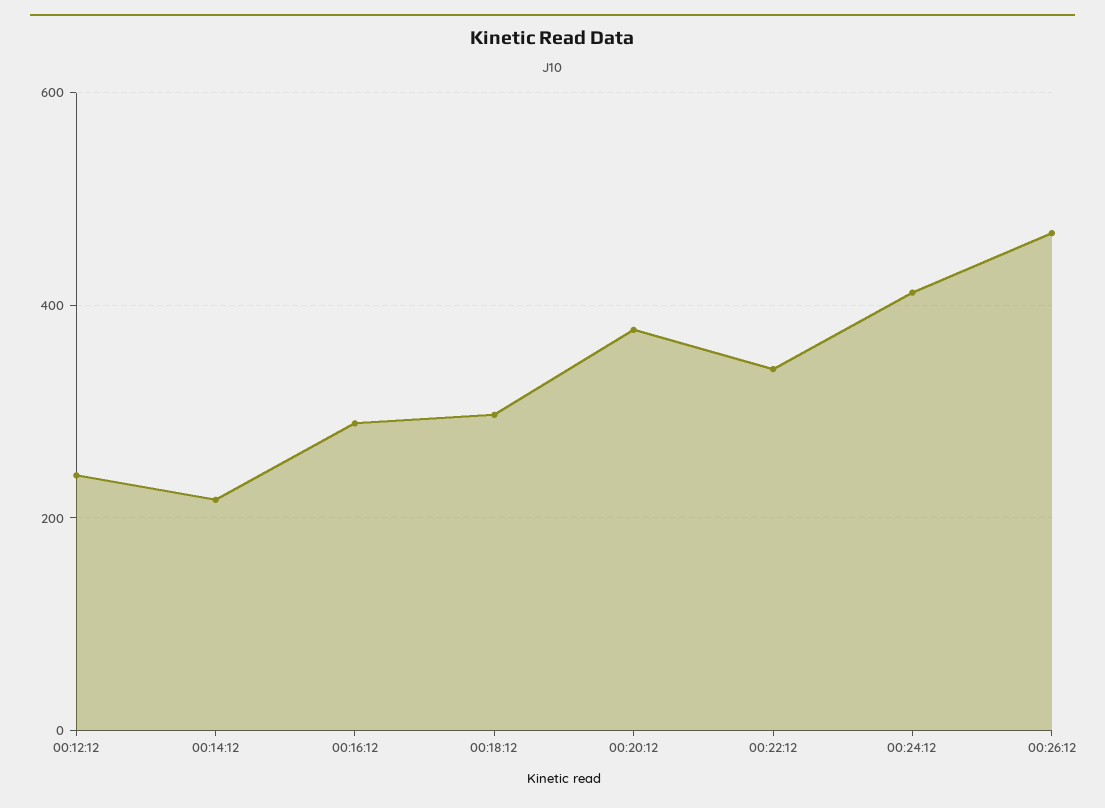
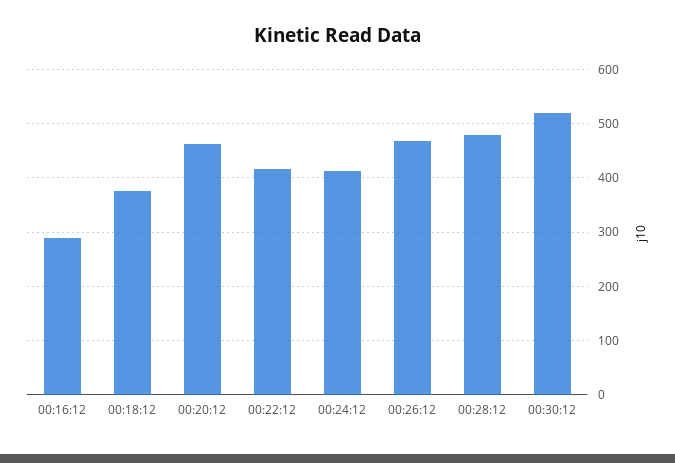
00:12:12: 240 -> none
00:14:12: 220 -> none
00:18:12: 300 -> 380
00:20:12: 380 -> 460
00:22:12: 340 -> 420
00:28:12: none -> 480
00:30:12: none -> 520

